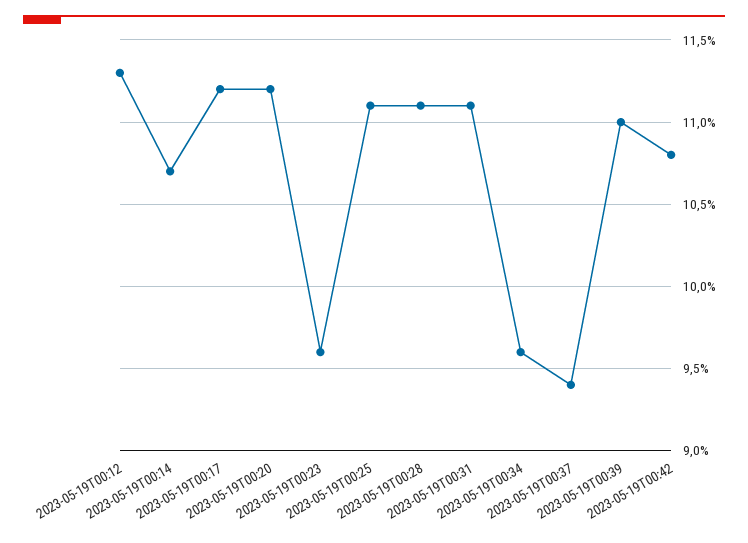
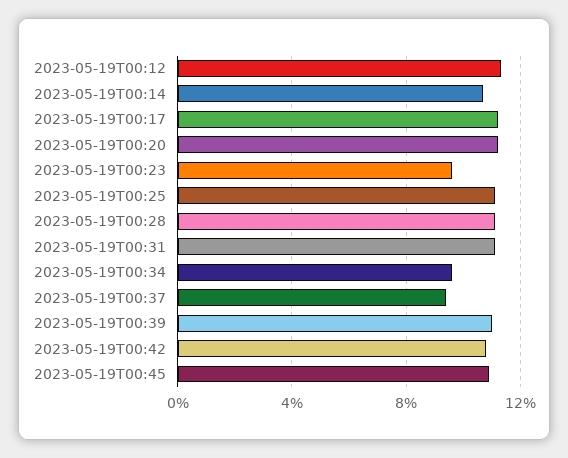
2023-05-19T00:45: none -> 11

